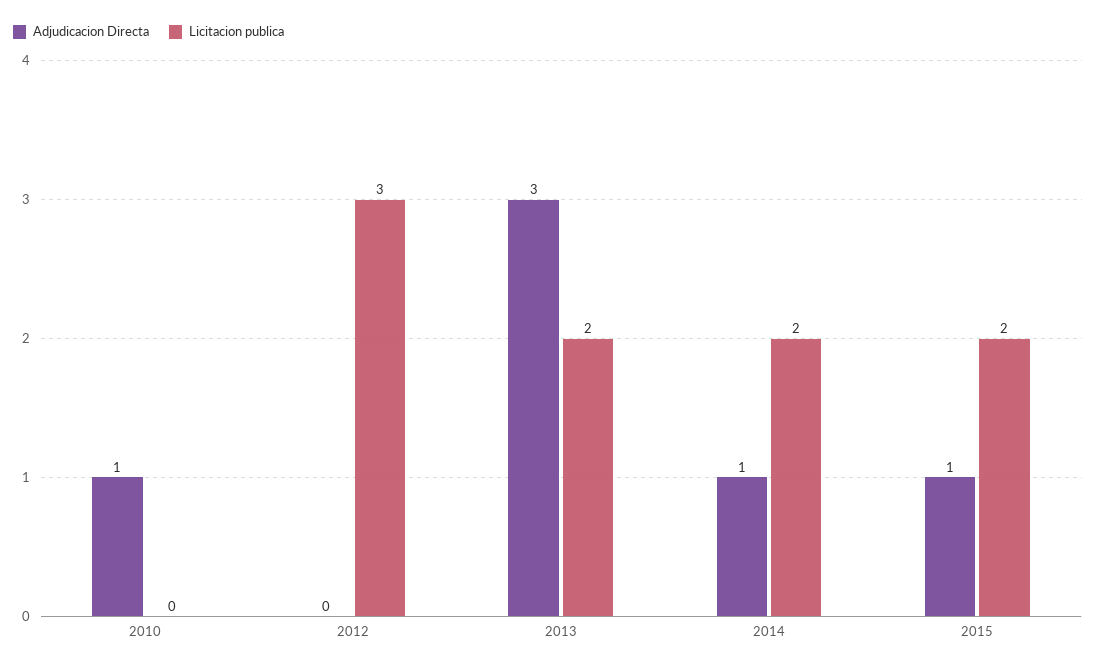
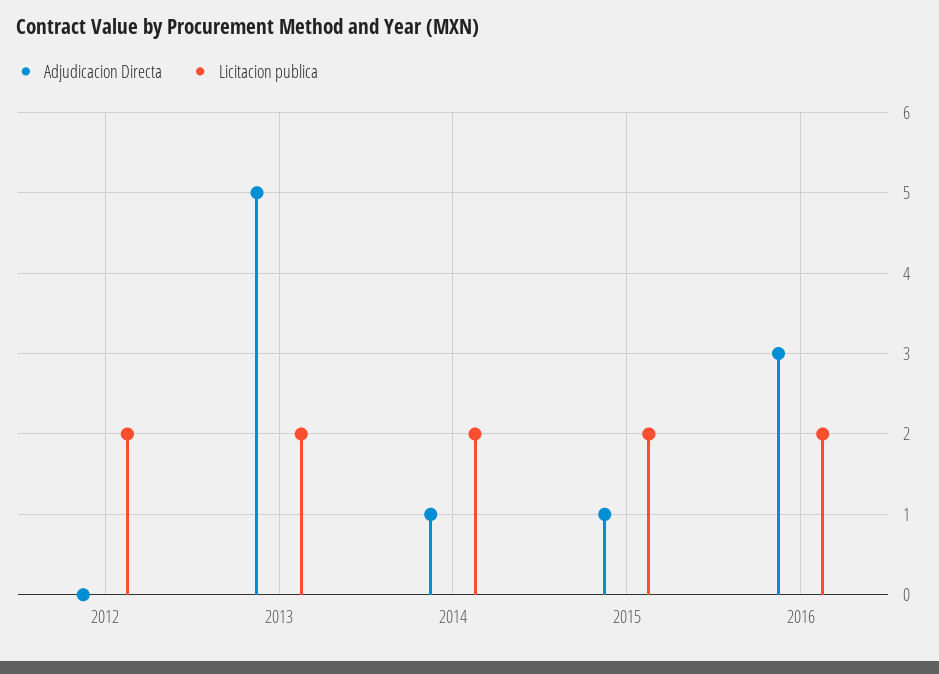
Adjudicacion Directa, 2010: 1 -> none
Licitacion publica, 2010: 0 -> none
Licitacion publica, 2012: 3 -> 2
Adjudicacion Directa, 2013: 3 -> 5
Adjudicacion Directa, 2016: none -> 3
Licitacion publica, 2016: none -> 2

